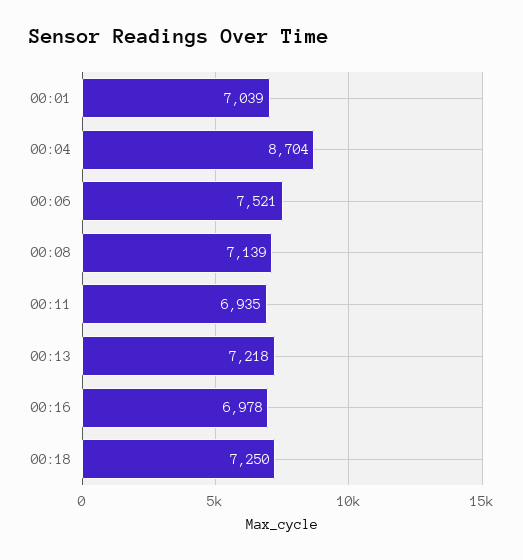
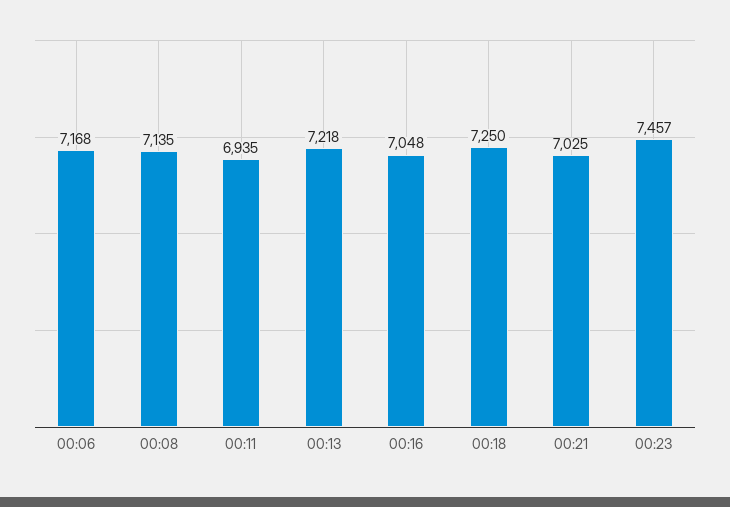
00:01: 7039 -> none
00:04: 8704 -> none
00:06: 7521 -> 7168
00:08: 7139 -> 7135
00:16: 6978 -> 7048
00:21: none -> 7025
00:23: none -> 7457

